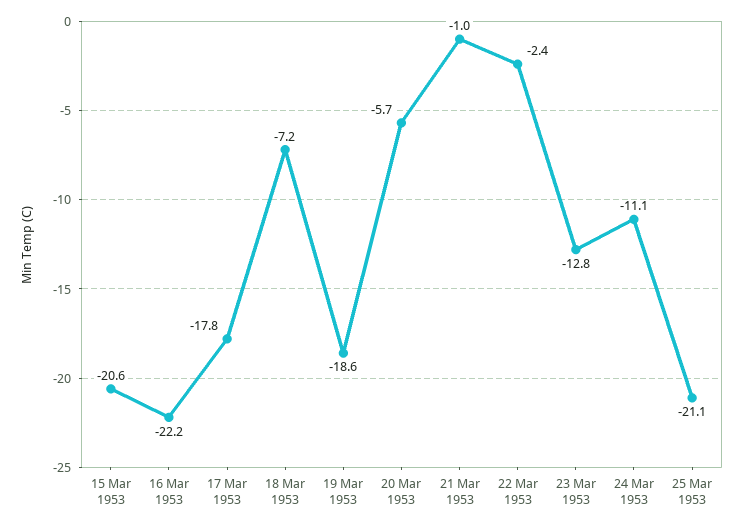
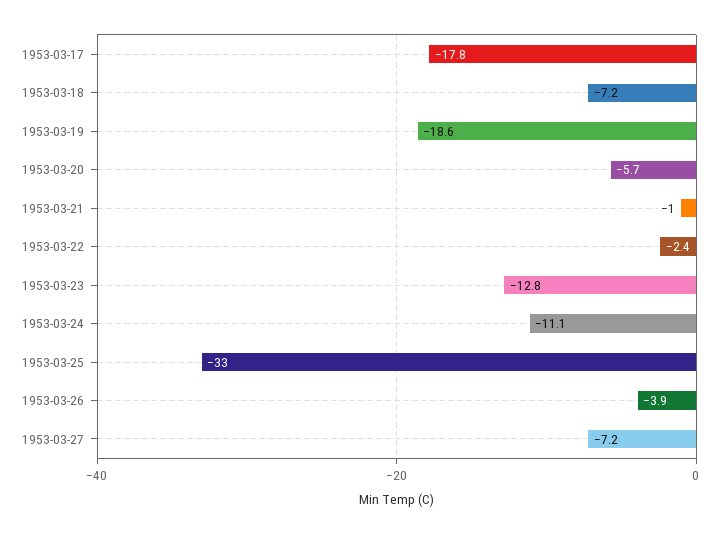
15 Mar 1953: -20.6 -> none
16 Mar 1953: -22.2 -> none
25 Mar 1953: -21.1 -> -33
1953-03-26: none -> -3.9
1953-03-27: none -> -7.2

